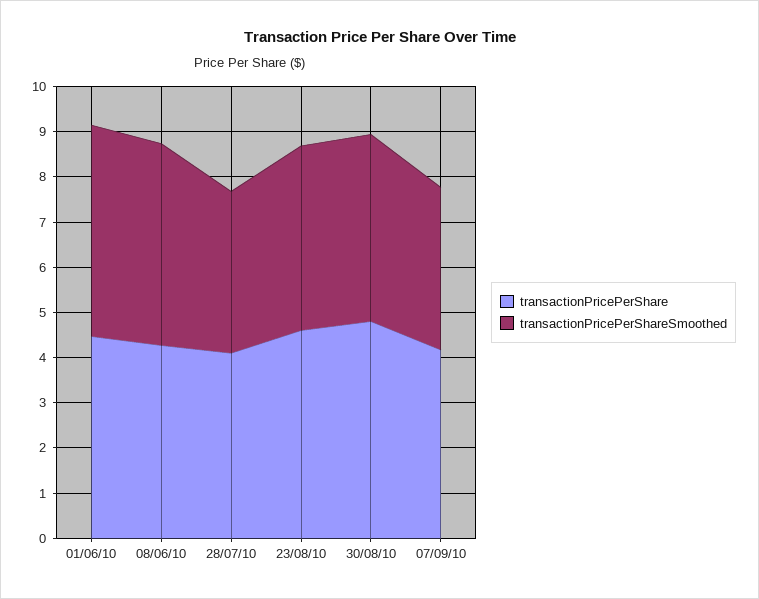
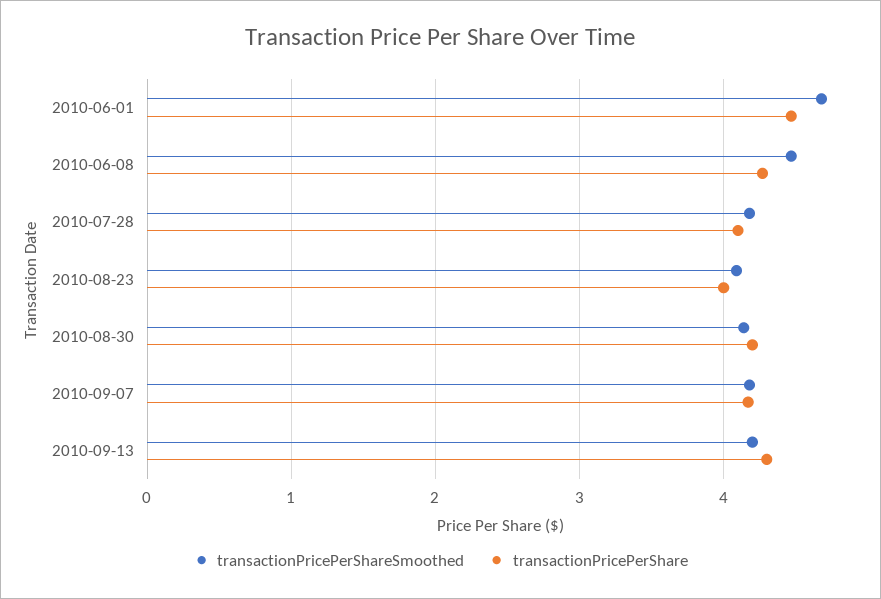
transactionPricePerShareSmoothed, 28/07/10: 3.6 -> 4.2
transactionPricePerShare, 23/08/10: 4.6 -> 4
transactionPricePerShare, 30/08/10: 4.8 -> 4.2
transactionPricePerShareSmoothed, 07/09/10: 3.6 -> 4.2
transactionPricePerShareSmoothed, 2010-09-13: none -> 4.2
transactionPricePerShare, 2010-09-13: none -> 4.3

